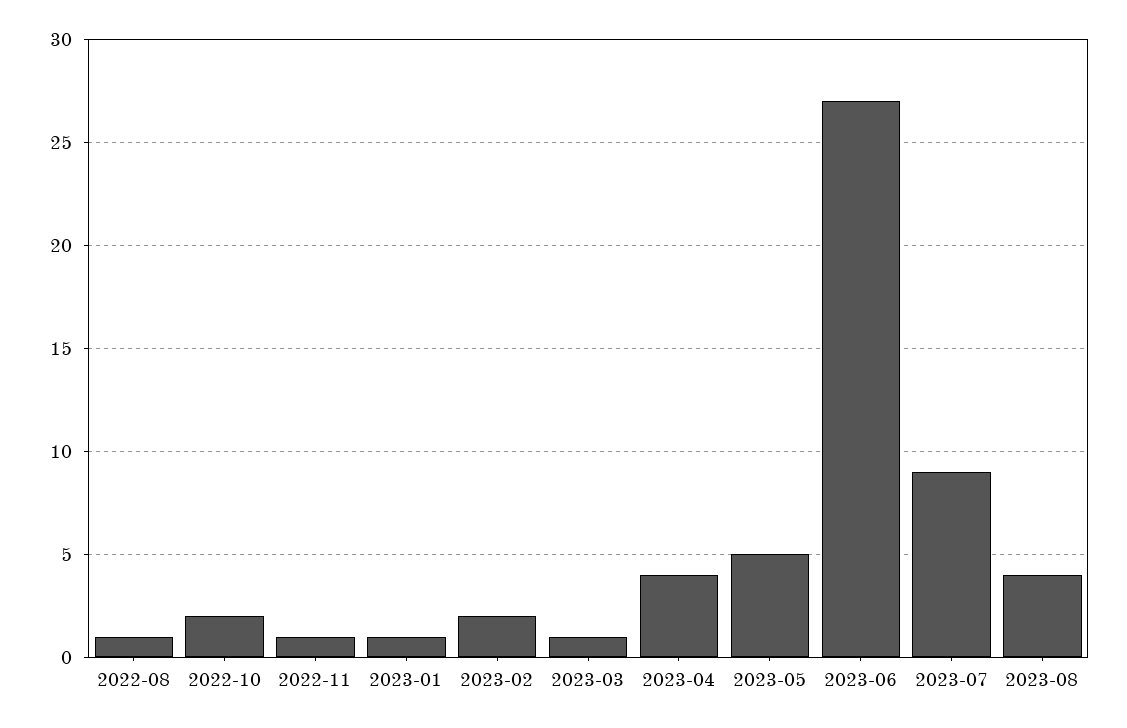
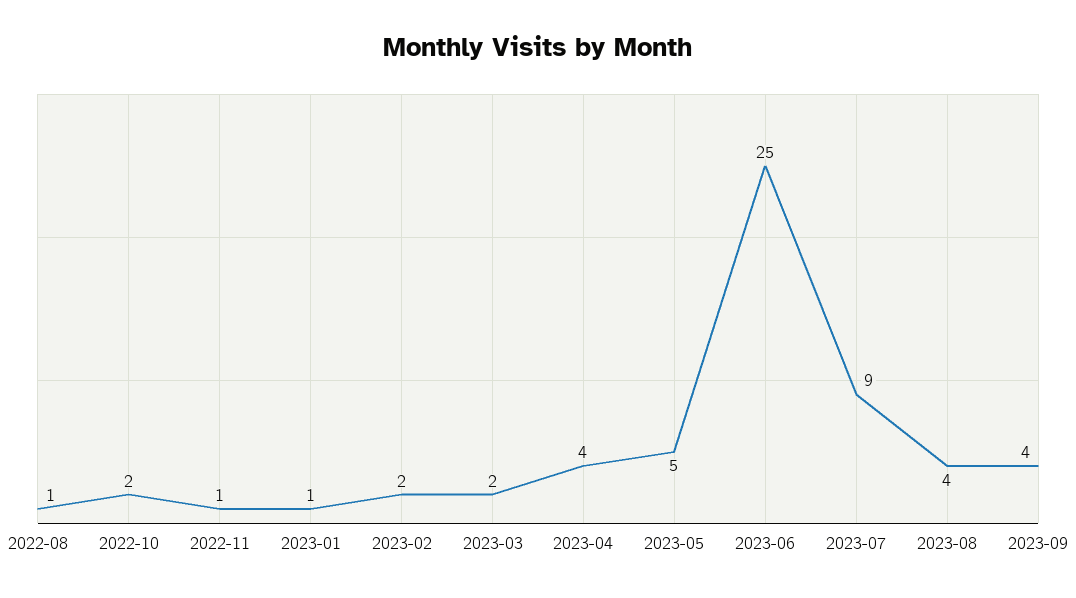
2023-03: 1 -> 2
2023-06: 27 -> 25
2023-09: none -> 4

